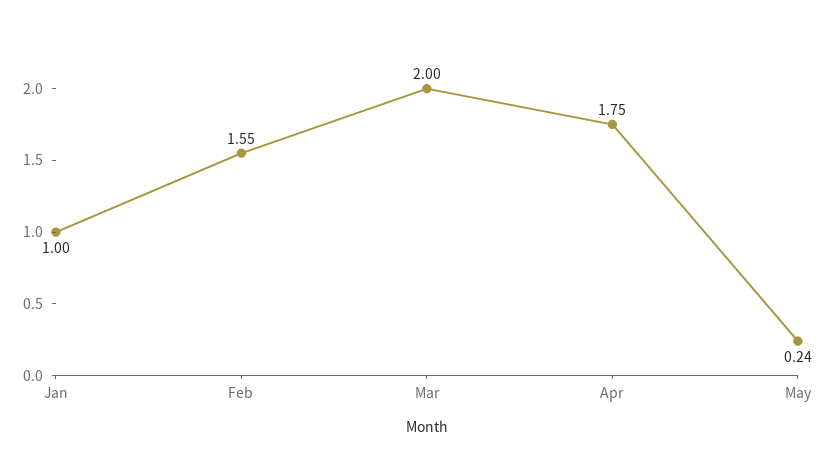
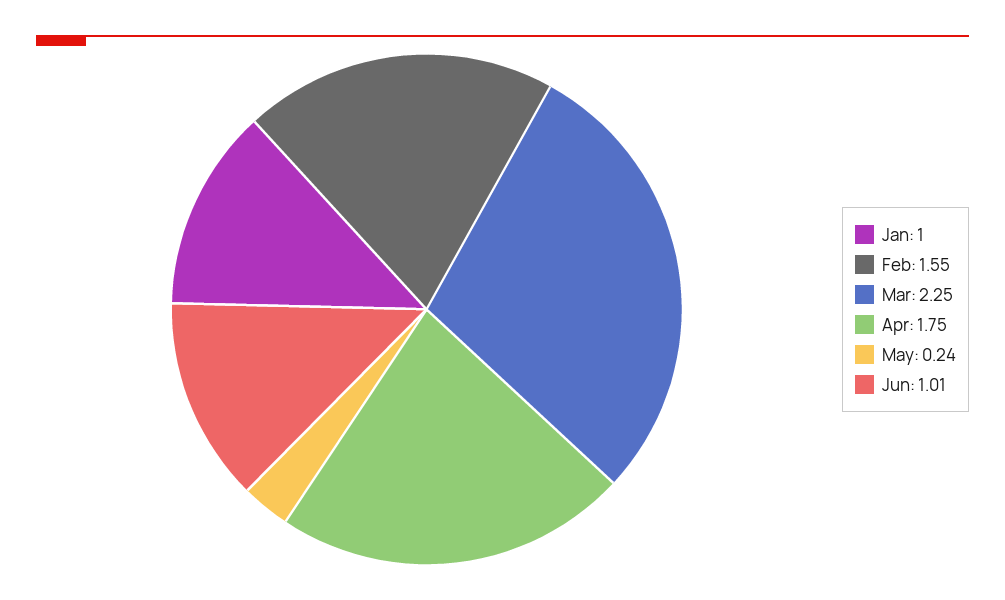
Mar: 2 -> 2.25
Jun: none -> 1.01

